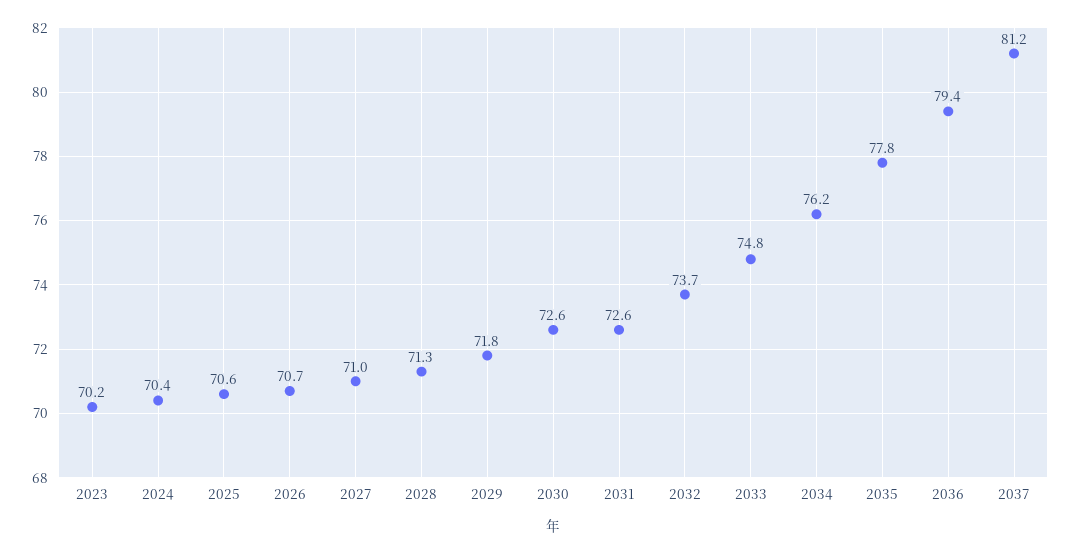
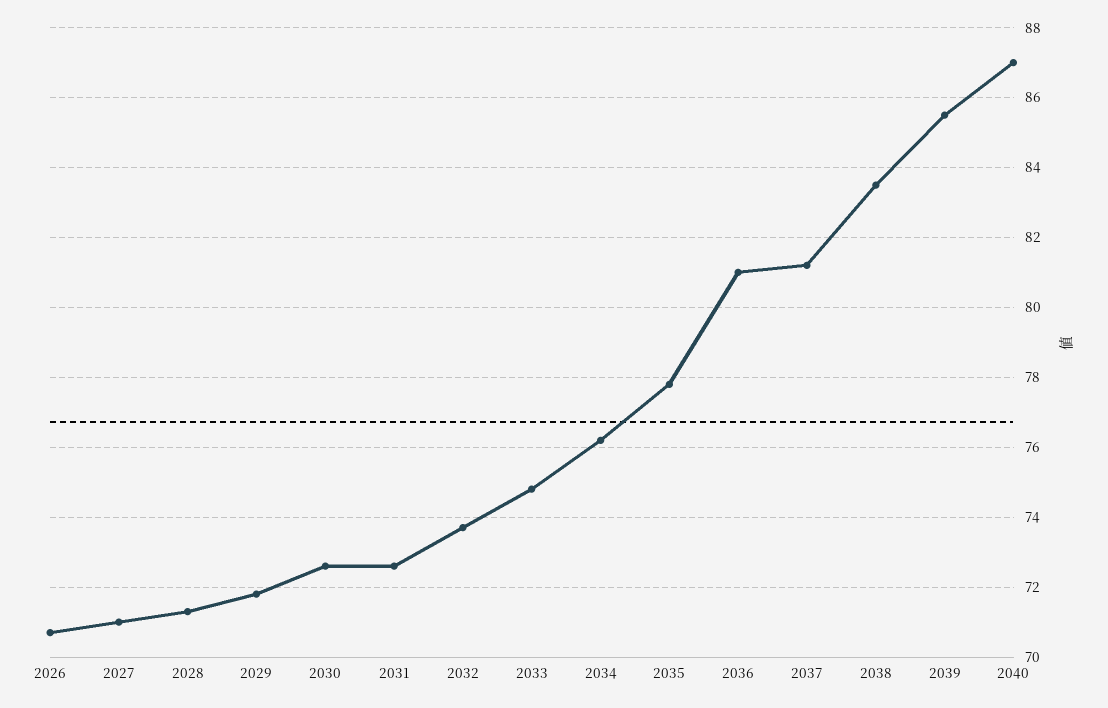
2023: 70.2 -> none
2024: 70.4 -> none
2025: 70.6 -> none
2036: 79.4 -> 81
2038: none -> 83.5
2039: none -> 85.5
2040: none -> 87

